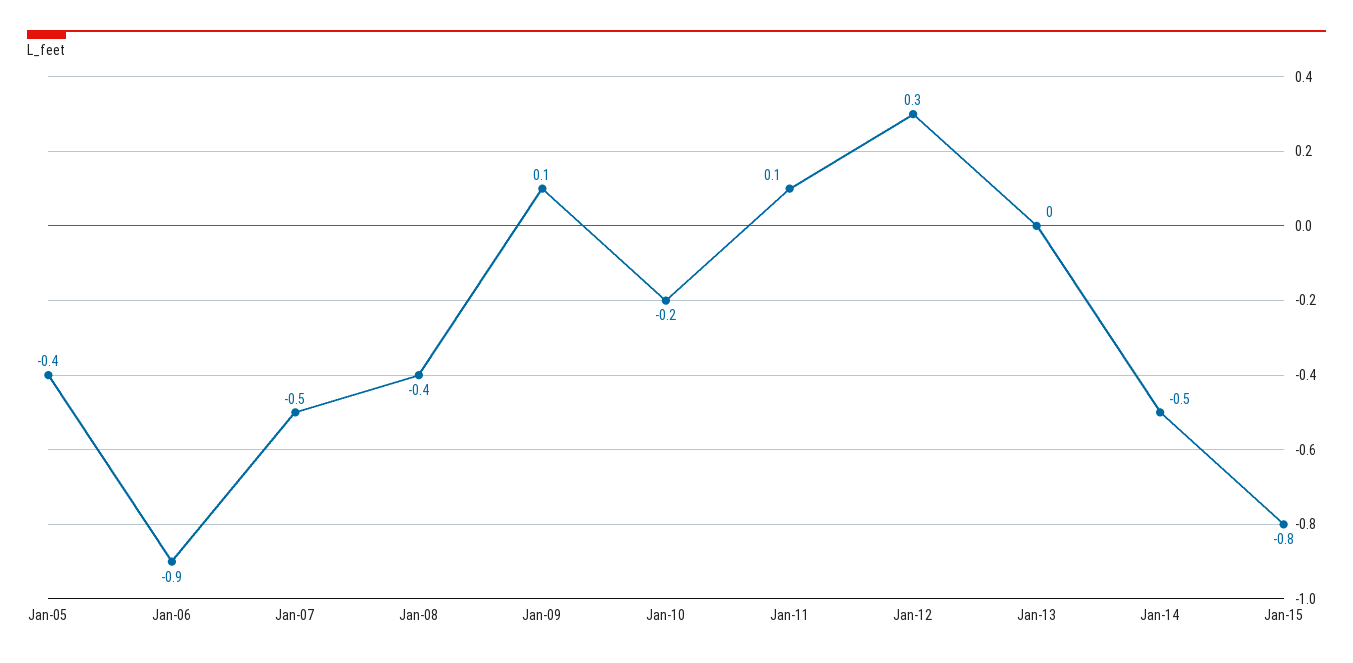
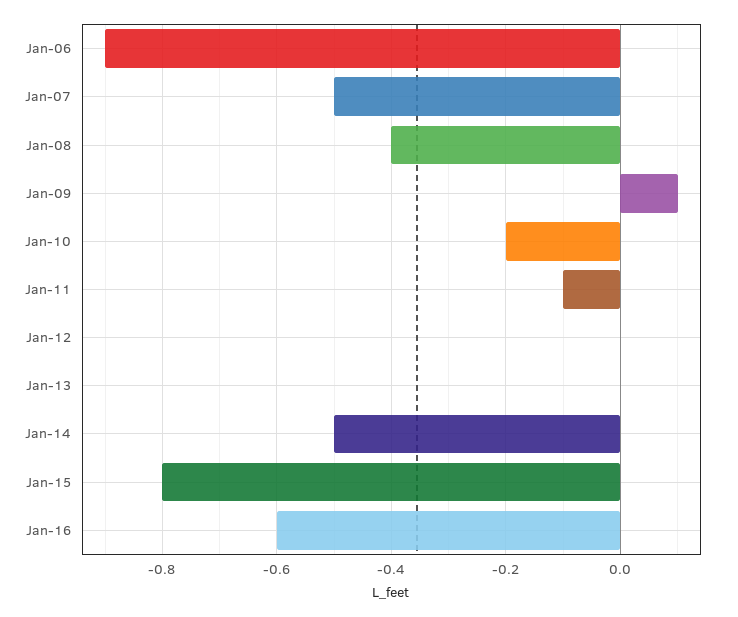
Jan-05: -0.4 -> none
Jan-11: 0.1 -> -0.1
Jan-12: 0.3 -> 0
Jan-16: none -> -0.6

